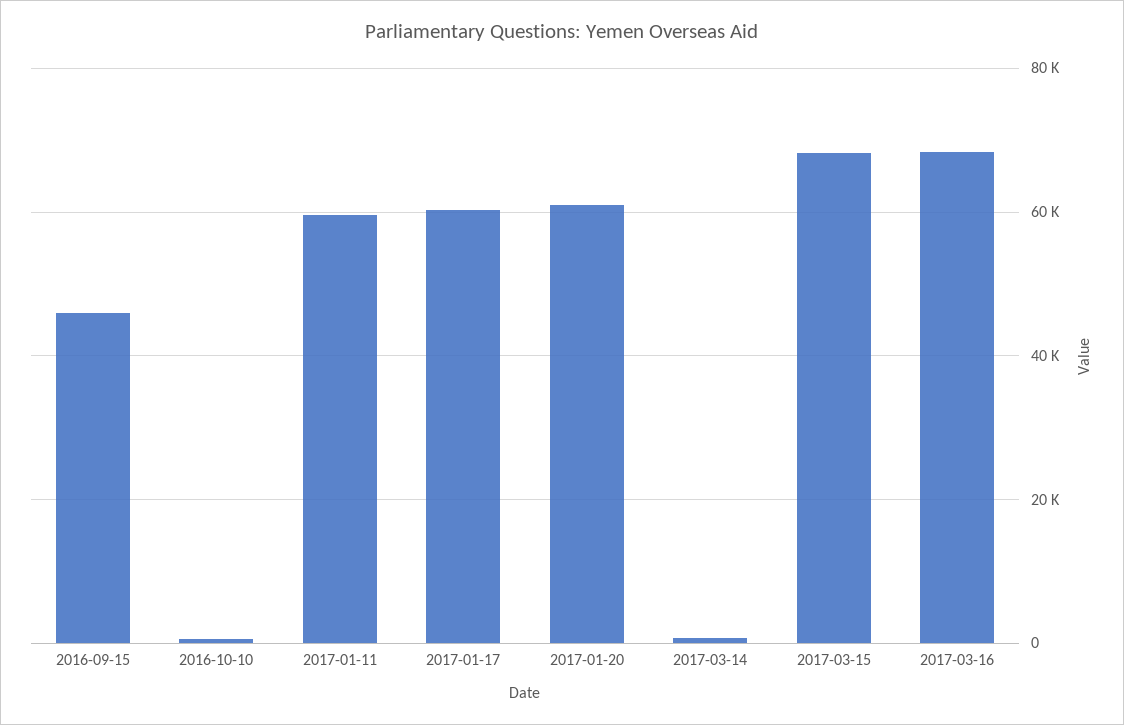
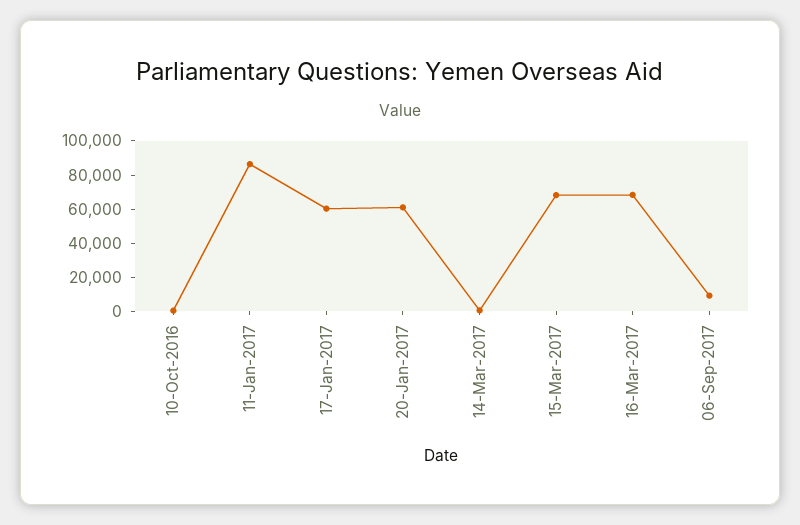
2016-09-15: 46000 -> none
2017-01-11: 60000 -> 85000
06-Sep-2017: none -> 10000

